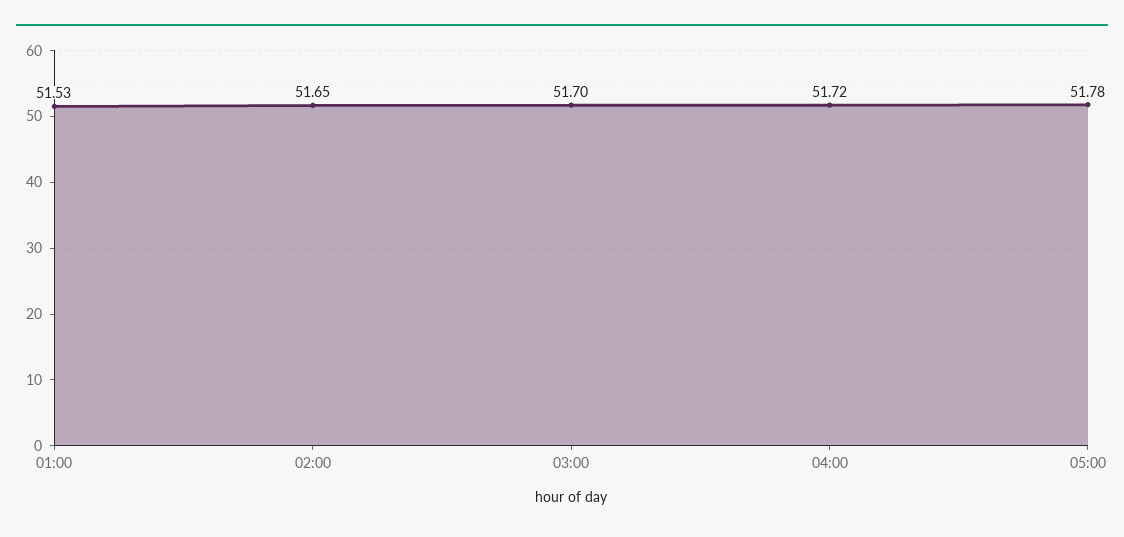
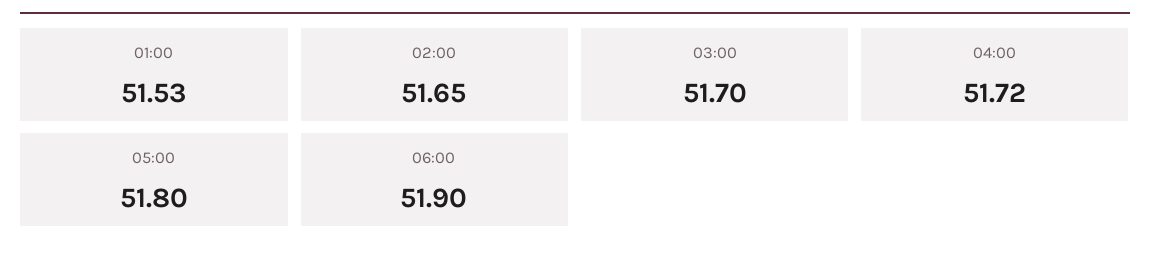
05:00: 51.78 -> 51.8
06:00: none -> 51.9

